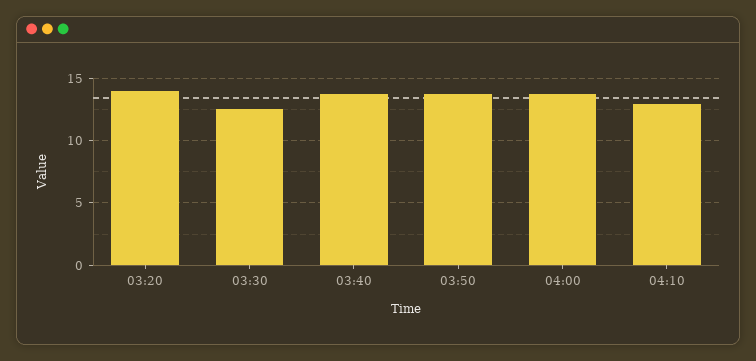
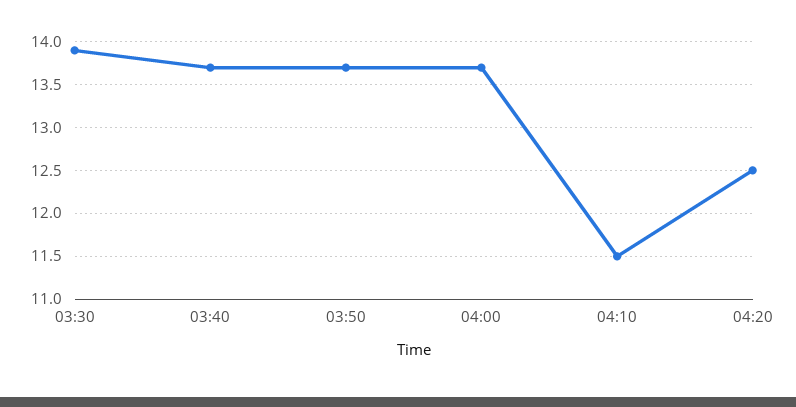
03:20: 14 -> none
03:30: 12.5 -> 13.9
04:10: 13 -> 11.5
04:20: none -> 12.5

